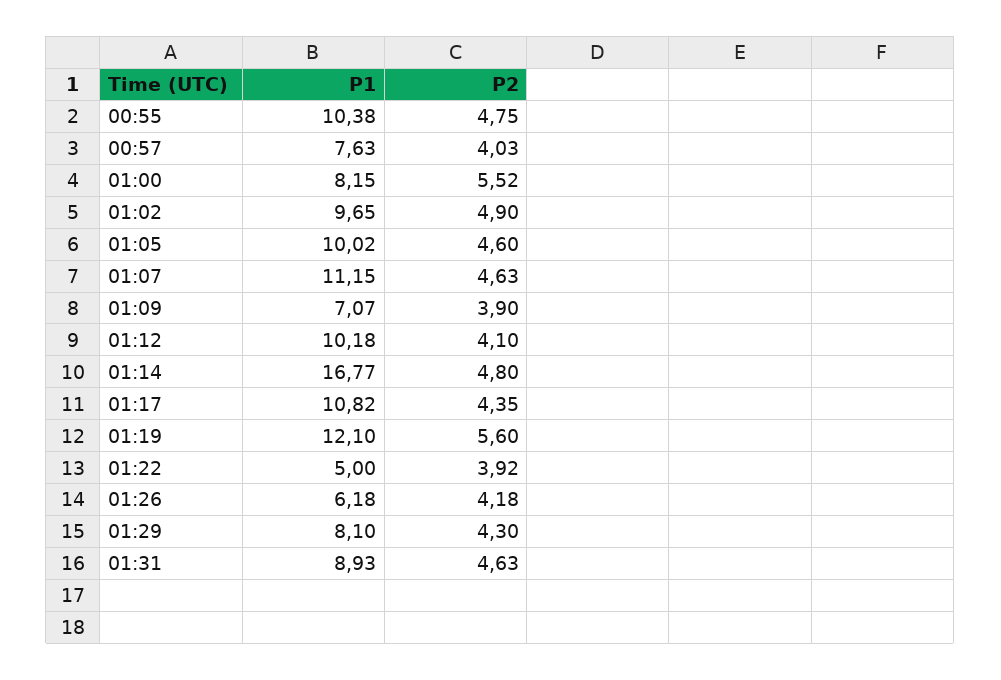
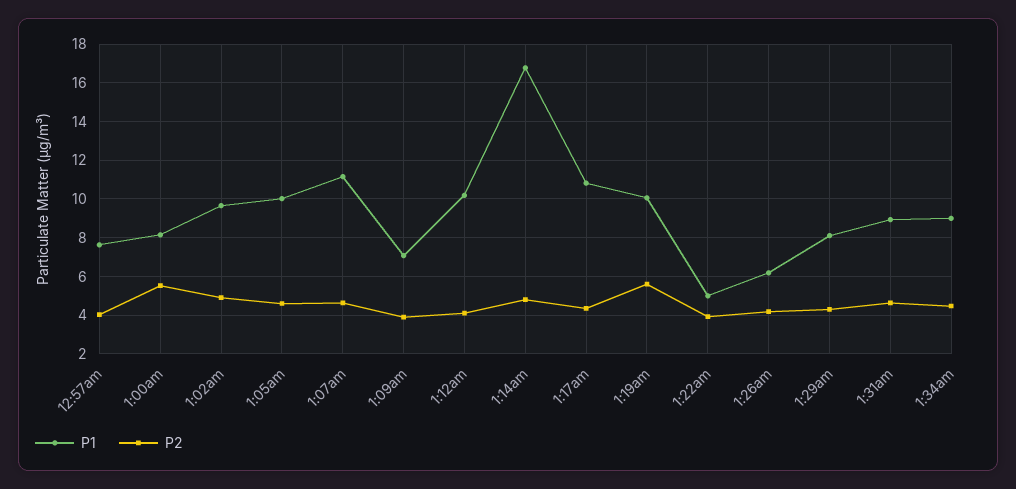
P1, 00:55: 10.38 -> none
P2, 00:55: 4.75 -> none
P1, 01:19: 12.1 -> 10
P1, 1:34am: none -> 9
P2, 1:34am: none -> 4.5

